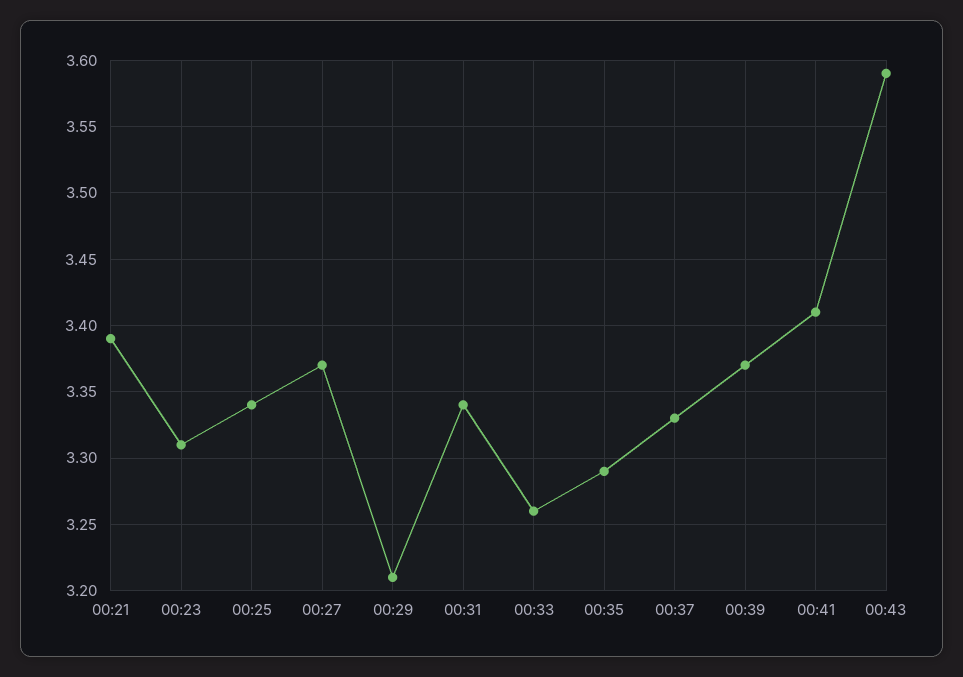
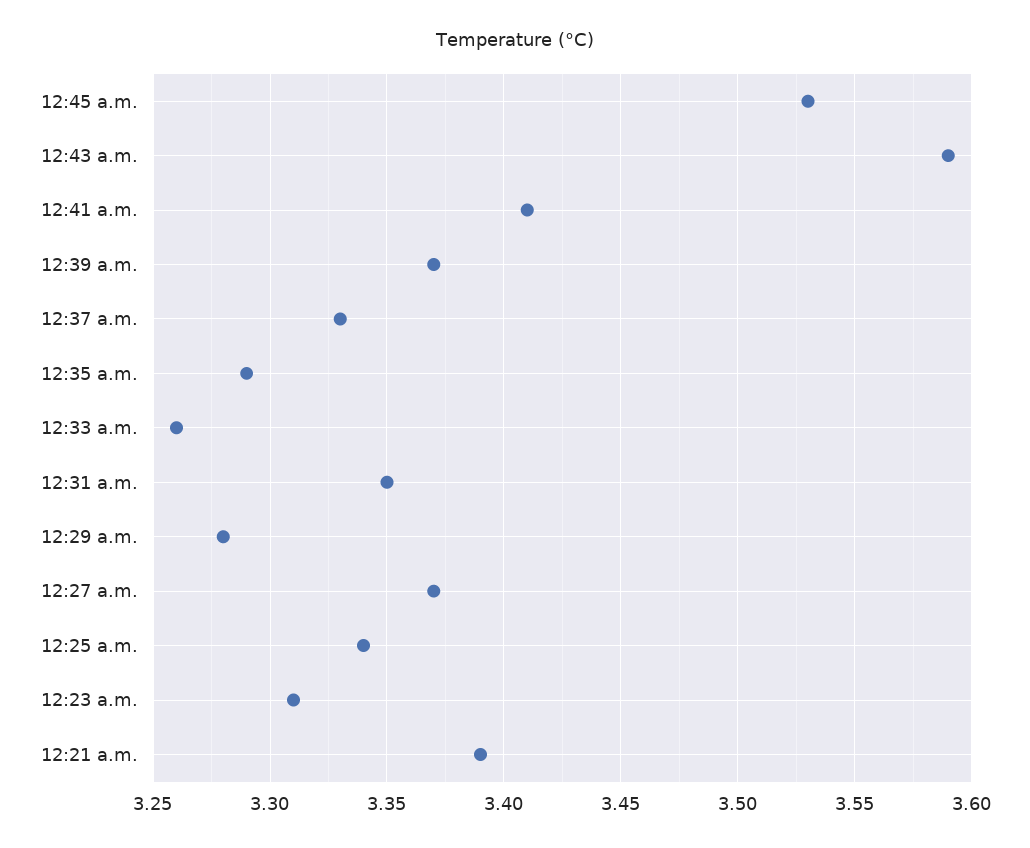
00:29: 3.21 -> 3.28
00:31: 3.34 -> 3.35
12:45 a.m.: none -> 3.53

